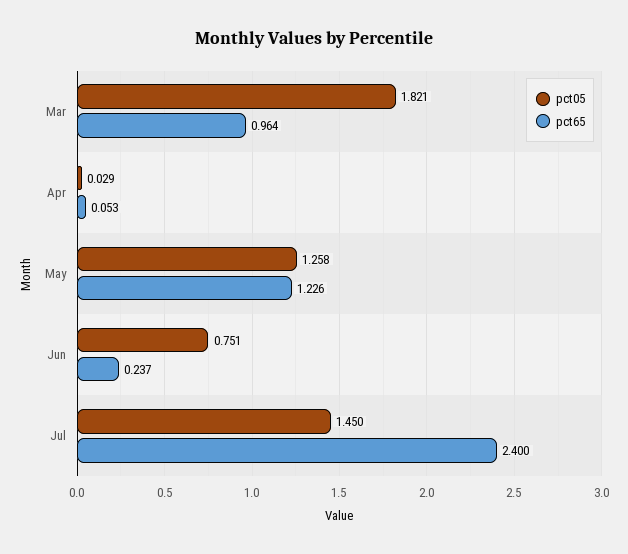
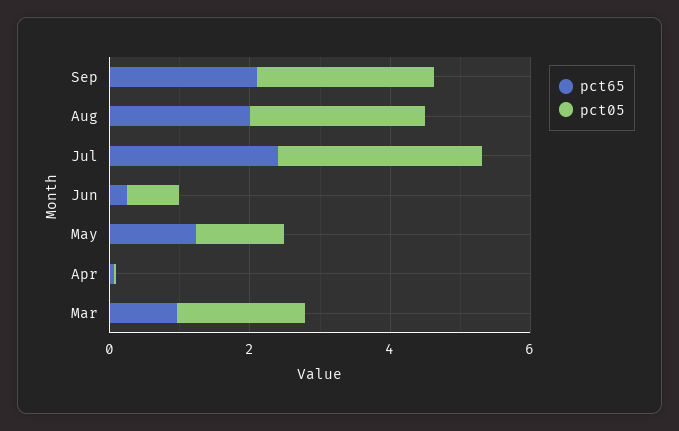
pct05, Jul: 1.45 -> 3
pct65, Sep: none -> 2
pct05, Sep: none -> 2.5
pct65, Aug: none -> 2
pct05, Aug: none -> 2.5

